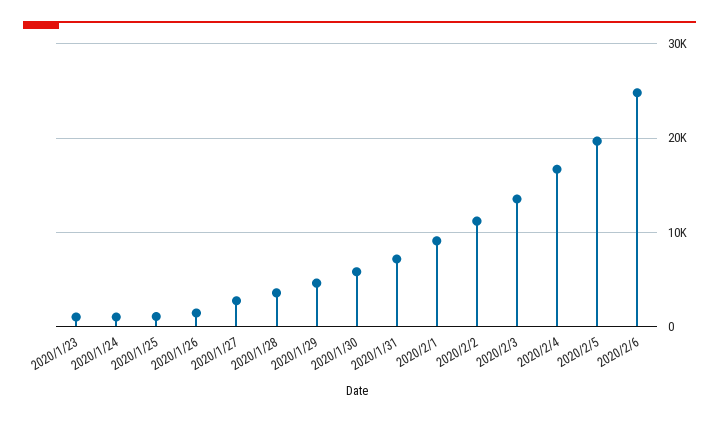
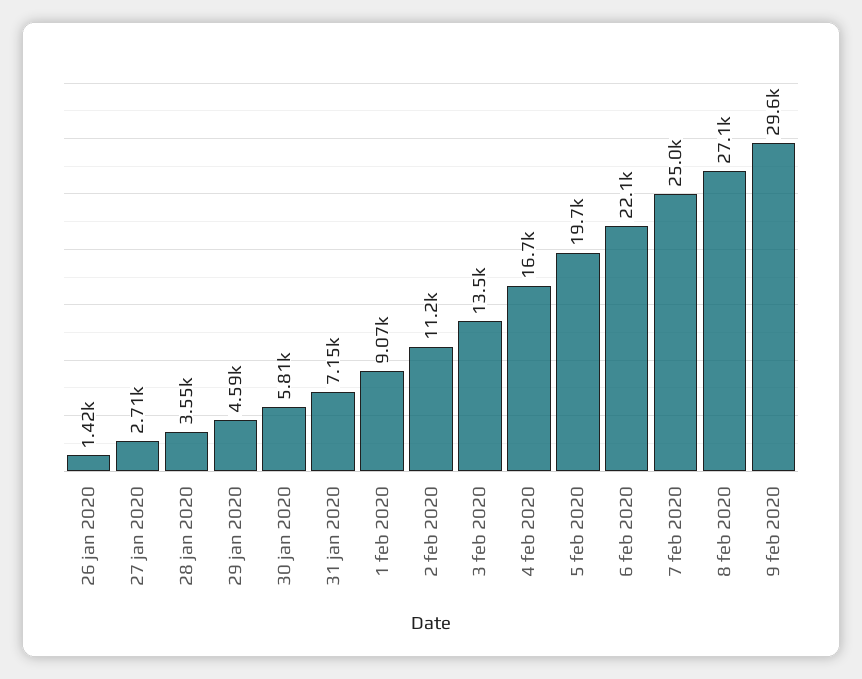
2020/1/23: 1000 -> none
2020/1/24: 1000 -> none
2020/1/25: 1000 -> none
2020/2/6: 25000 -> 22100
7 feb 2020: none -> 25000
8 feb 2020: none -> 27100
9 feb 2020: none -> 29600

